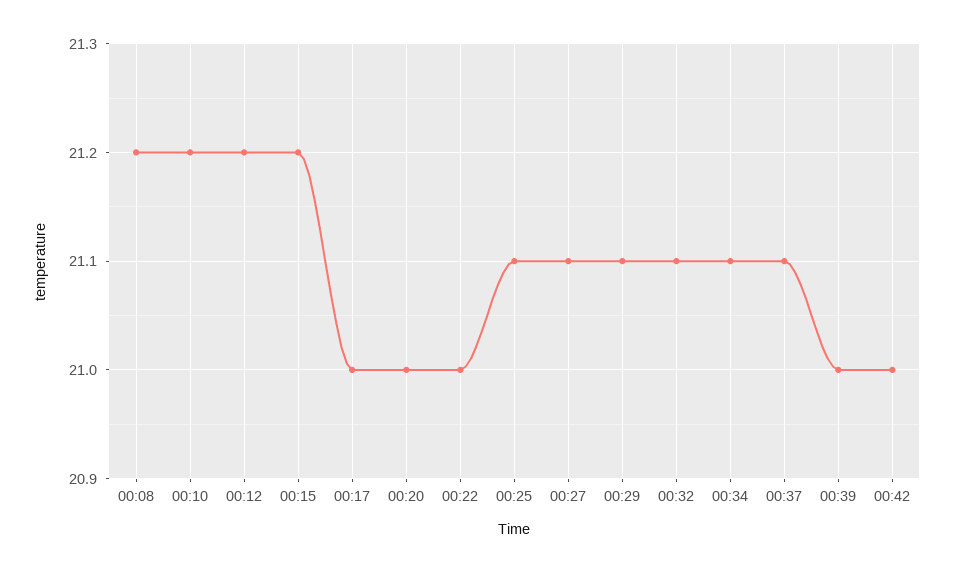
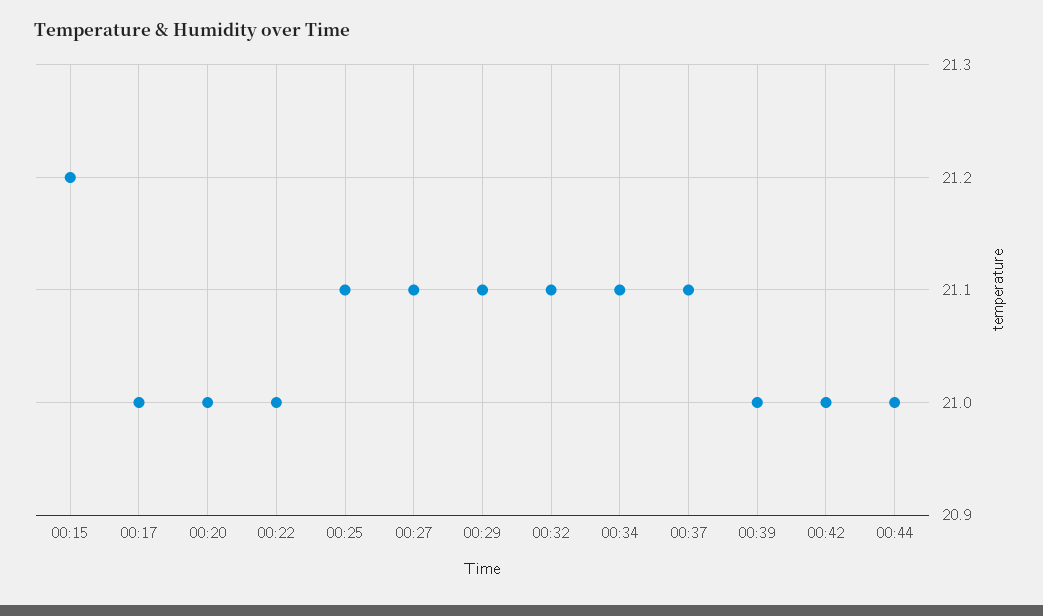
00:08: 21.2 -> none
00:10: 21.2 -> none
00:12: 21.2 -> none
00:44: none -> 21

